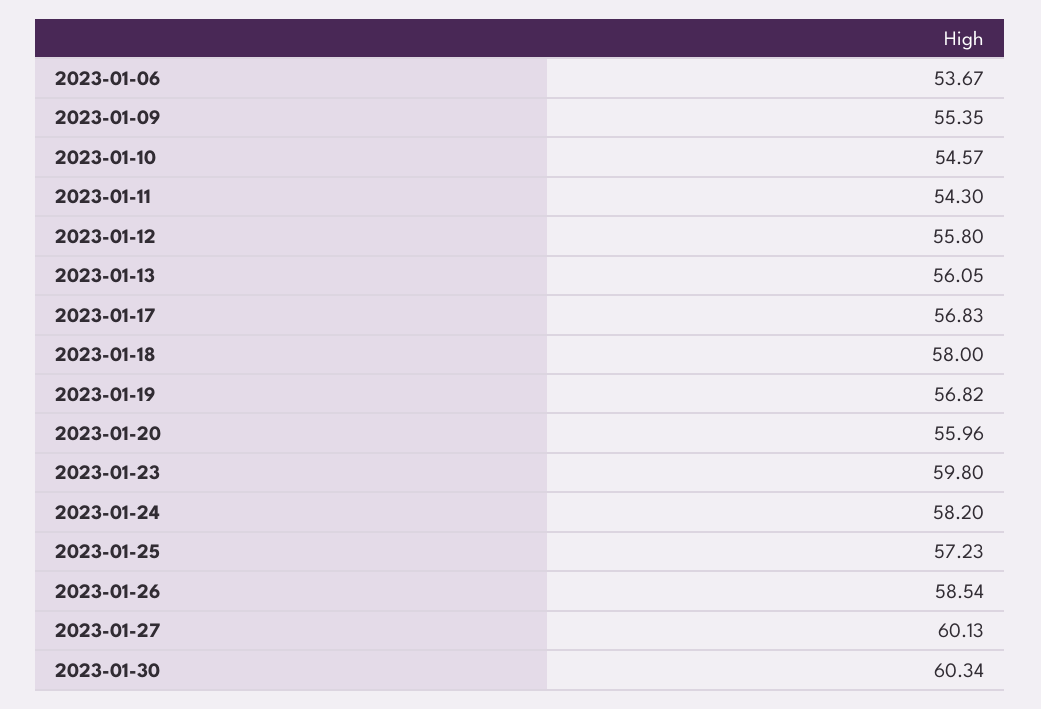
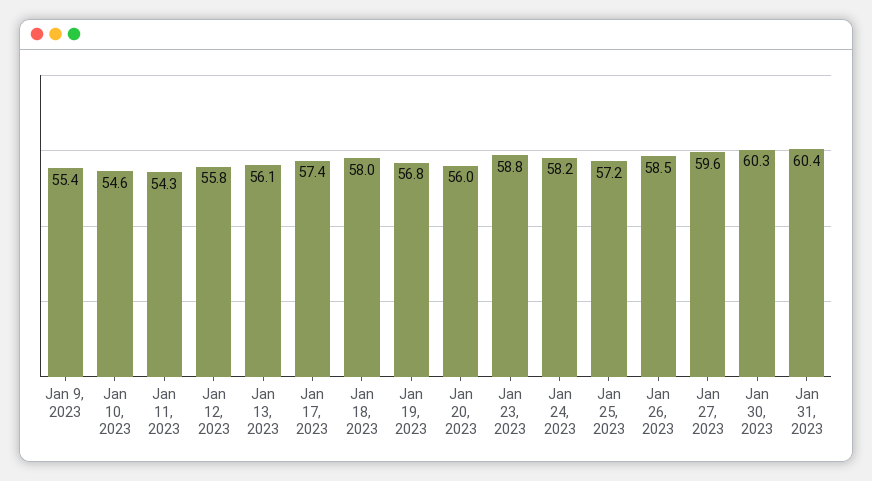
2023-01-06: 53.67 -> none
2023-01-17: 56.83 -> 57.4
2023-01-23: 59.8 -> 58.8
2023-01-27: 60.13 -> 59.6
Jan 31, 2023: none -> 60.4

